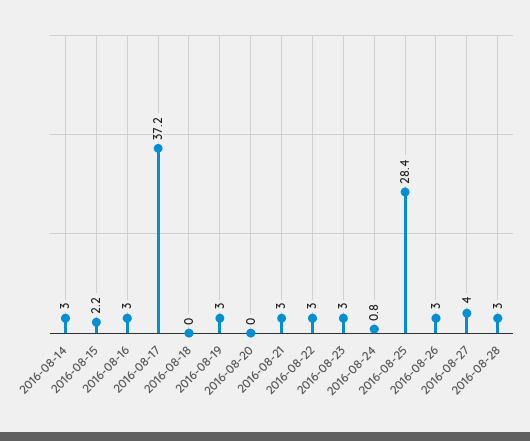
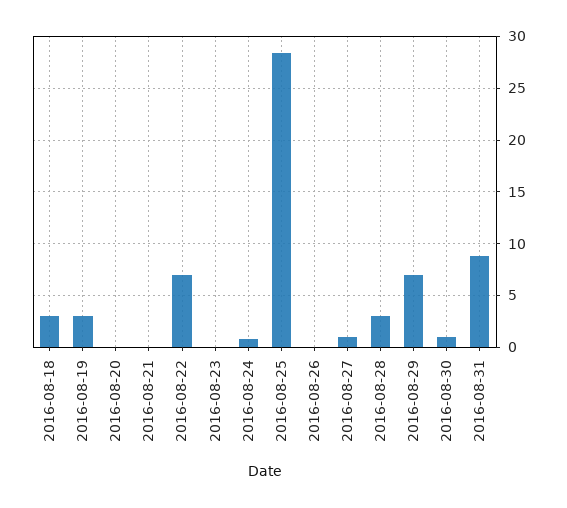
2016-08-14: 3 -> none
2016-08-15: 2.2 -> none
2016-08-16: 3 -> none
2016-08-17: 37.2 -> none
2016-08-18: 0 -> 3
2016-08-21: 3 -> 0
2016-08-22: 3 -> 7
2016-08-23: 3 -> 0
2016-08-26: 3 -> 0
2016-08-27: 4 -> 1
2016-08-29: none -> 7
2016-08-30: none -> 1
2016-08-31: none -> 9

